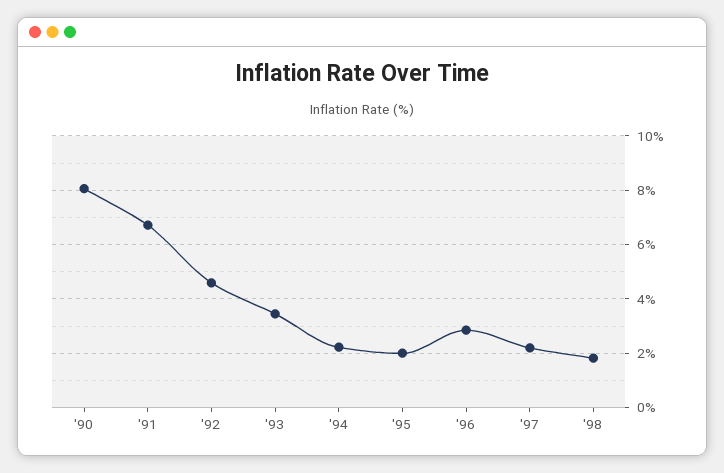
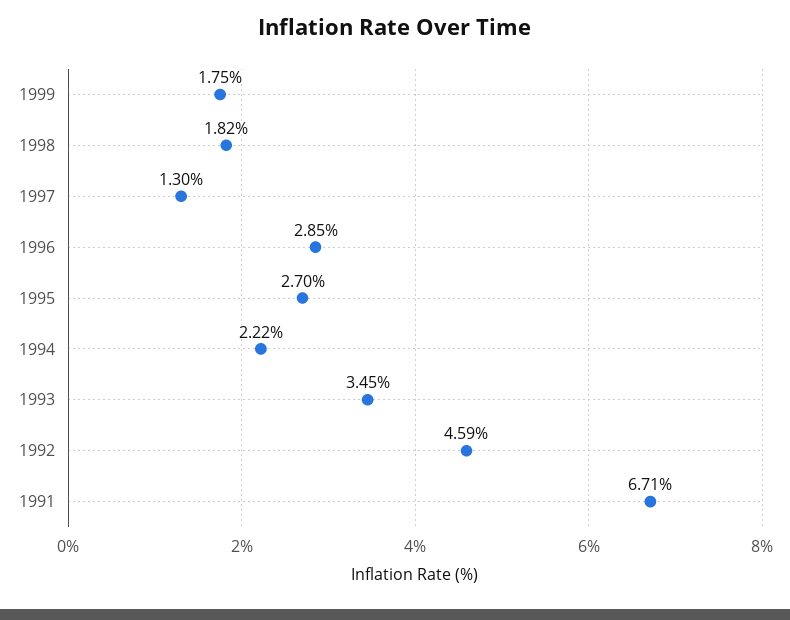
'90: 8 -> none
'95: 2 -> 2.7
'97: 2.25 -> 1.3
1999: none -> 1.75

